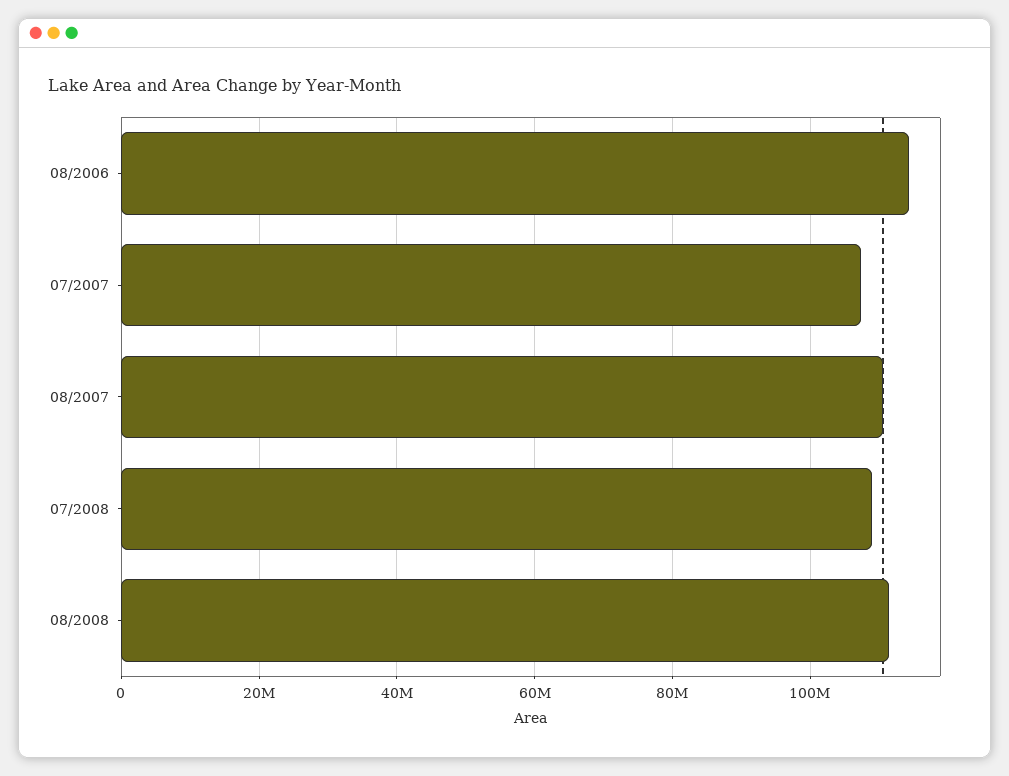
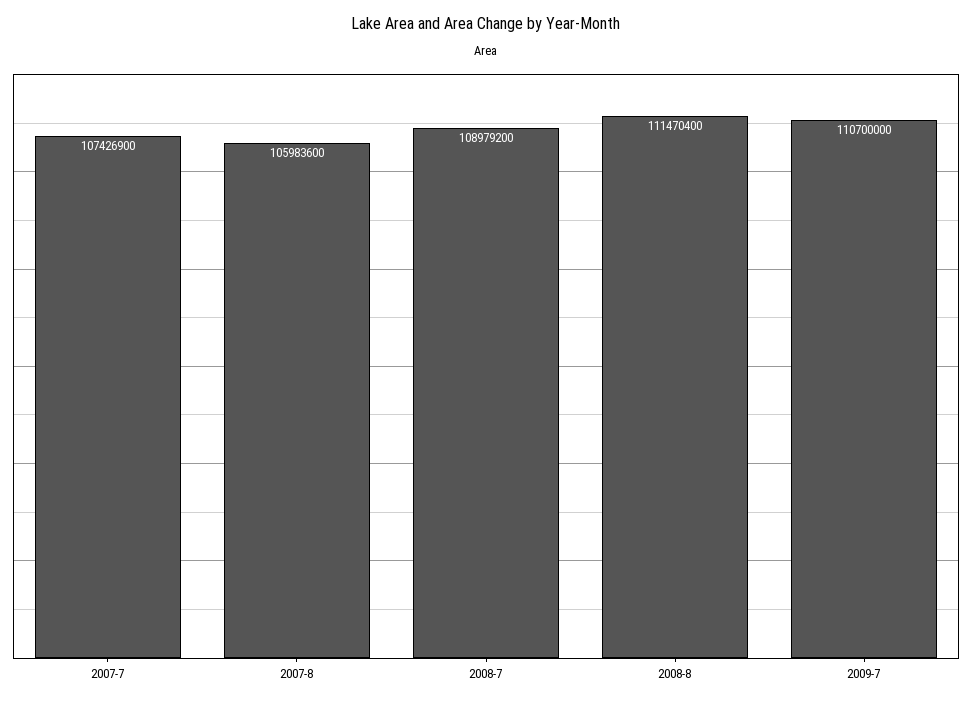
08/2006: 114000000 -> none
08/2007: 110000000 -> 105983600
2009-7: none -> 110700000

